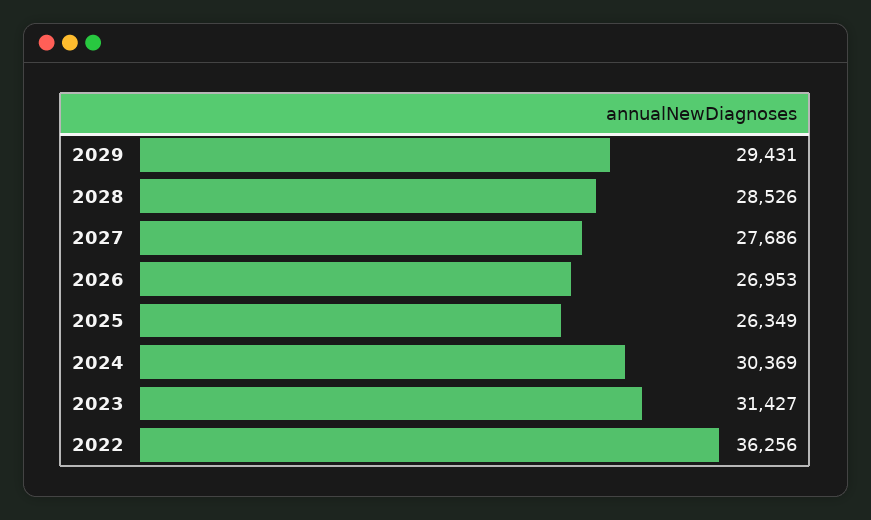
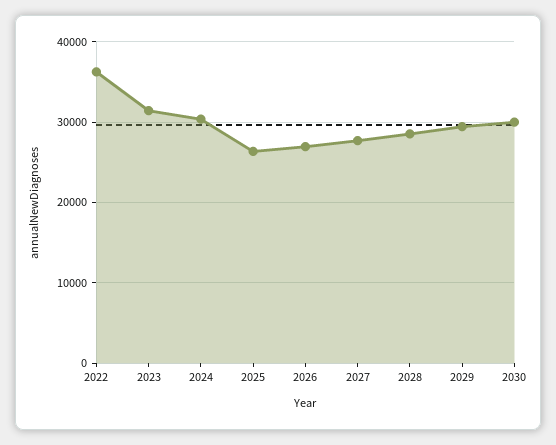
2030: none -> 30000

